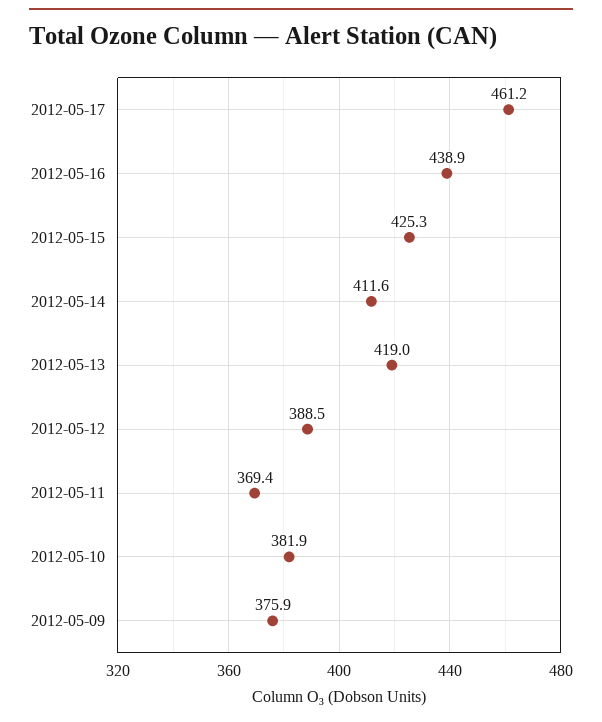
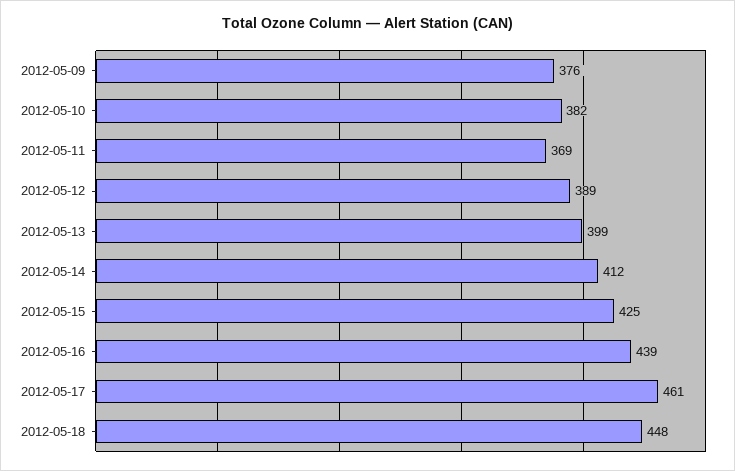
2012-05-13: 419 -> 399
2012-05-18: none -> 448

